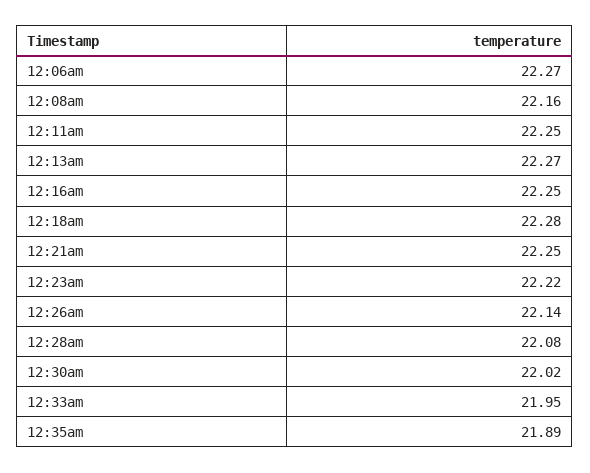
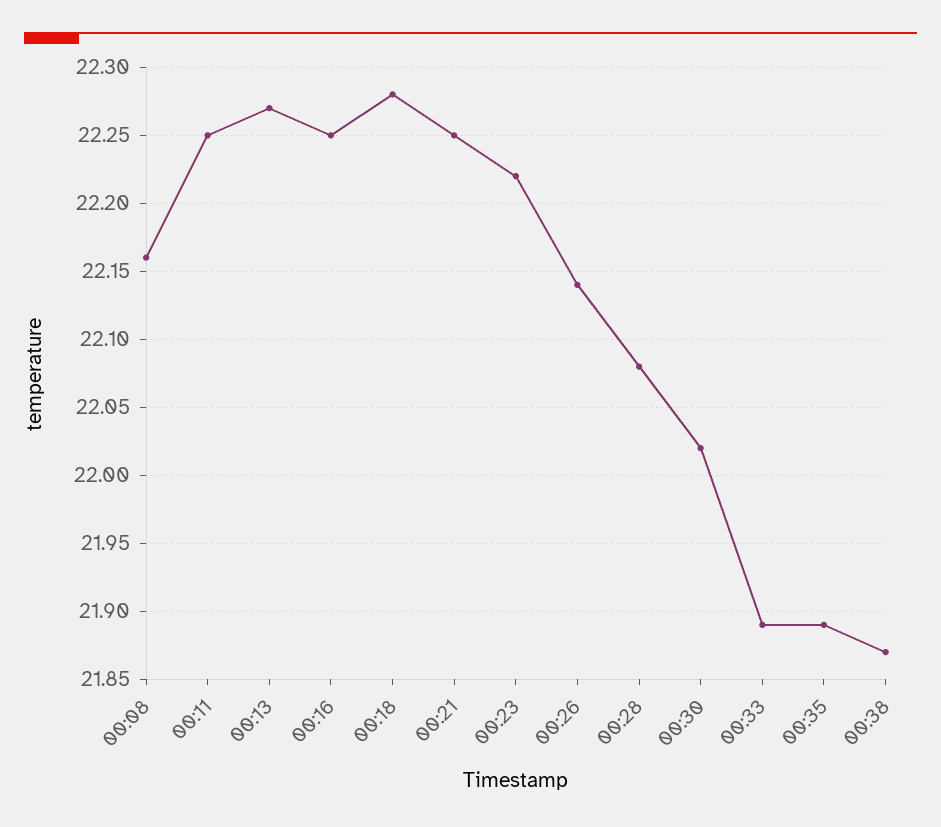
12:06am: 22.27 -> none
12:33am: 21.95 -> 21.89
00:38: none -> 21.87

